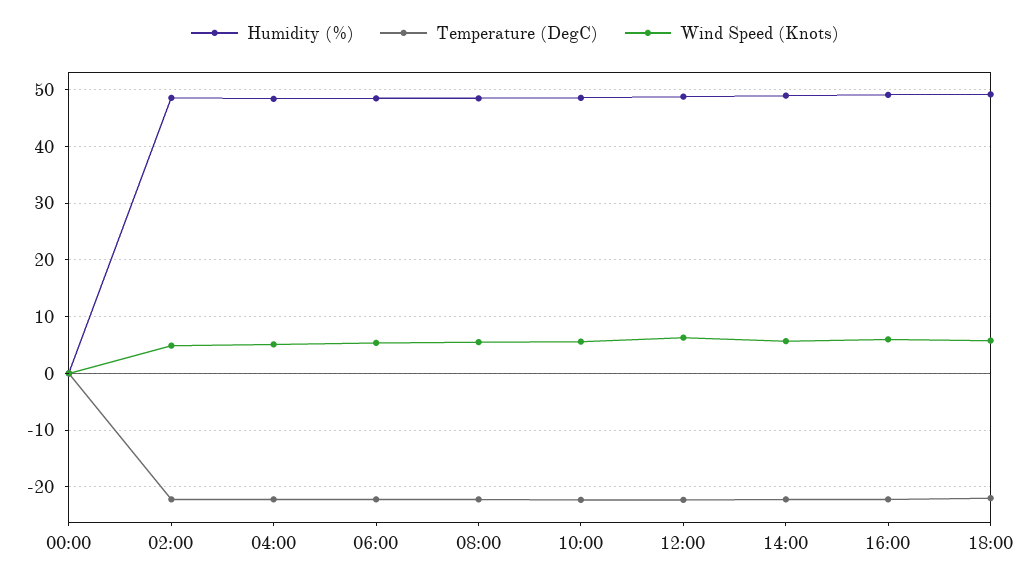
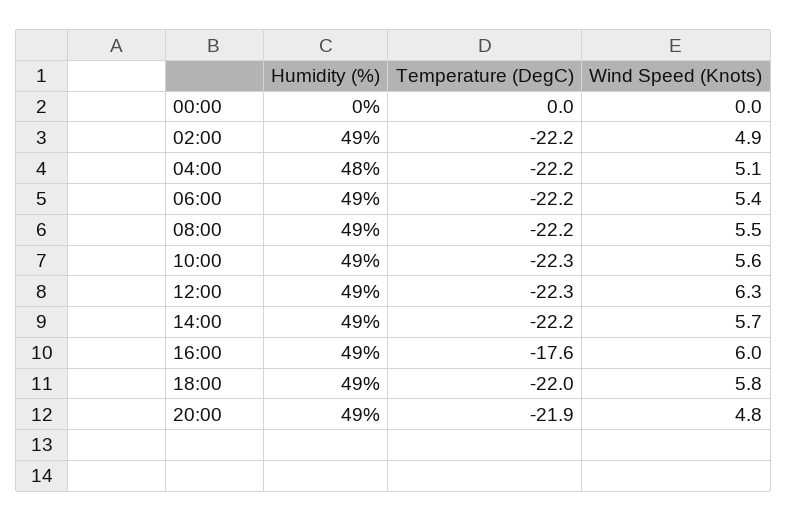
Temperature (DegC), 16:00: -22 -> -17.6
Humidity (%), 20:00: none -> 49
Temperature (DegC), 20:00: none -> -21.9
Wind Speed (Knots), 20:00: none -> 4.8

